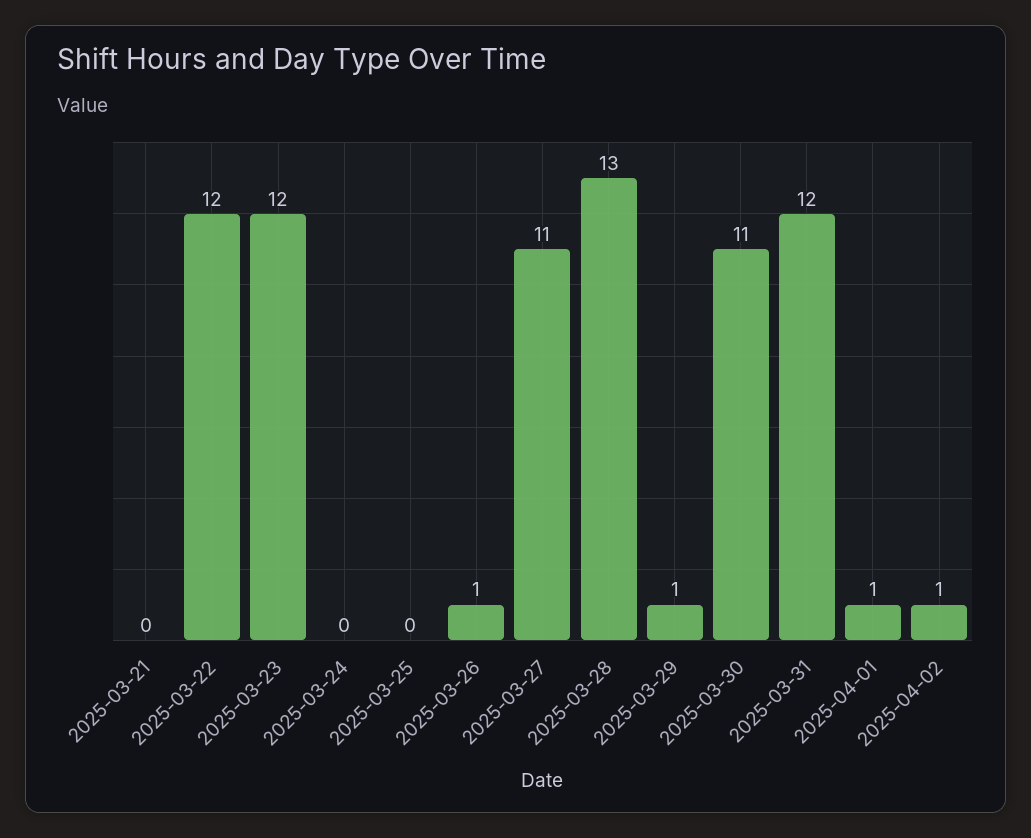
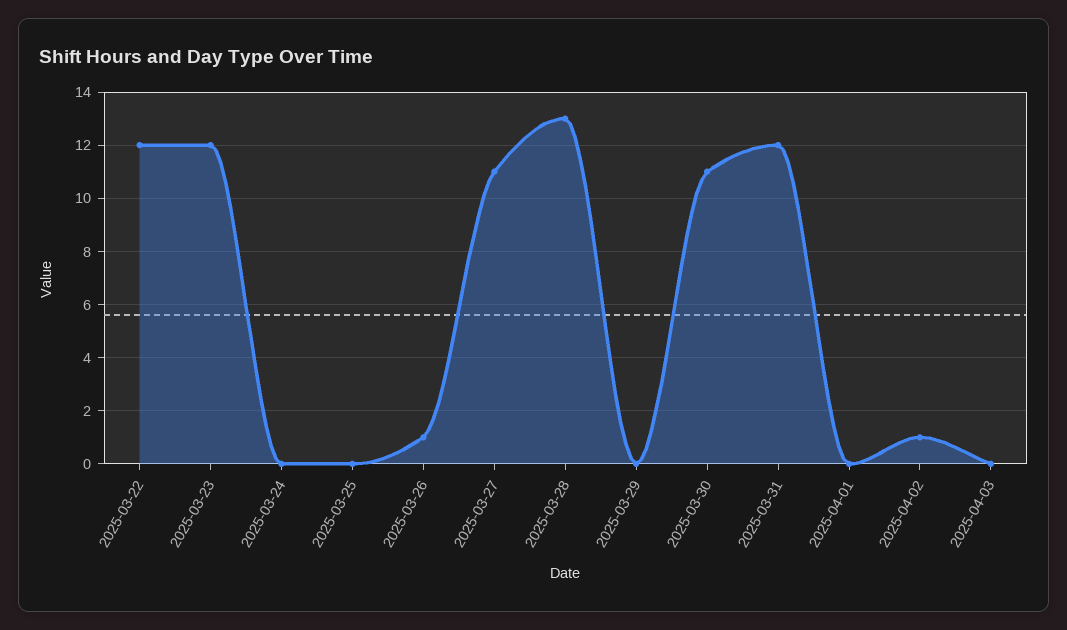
2025-03-21: 0 -> none
2025-03-29: 1 -> 0
2025-04-01: 1 -> 0
2025-04-03: none -> 0

